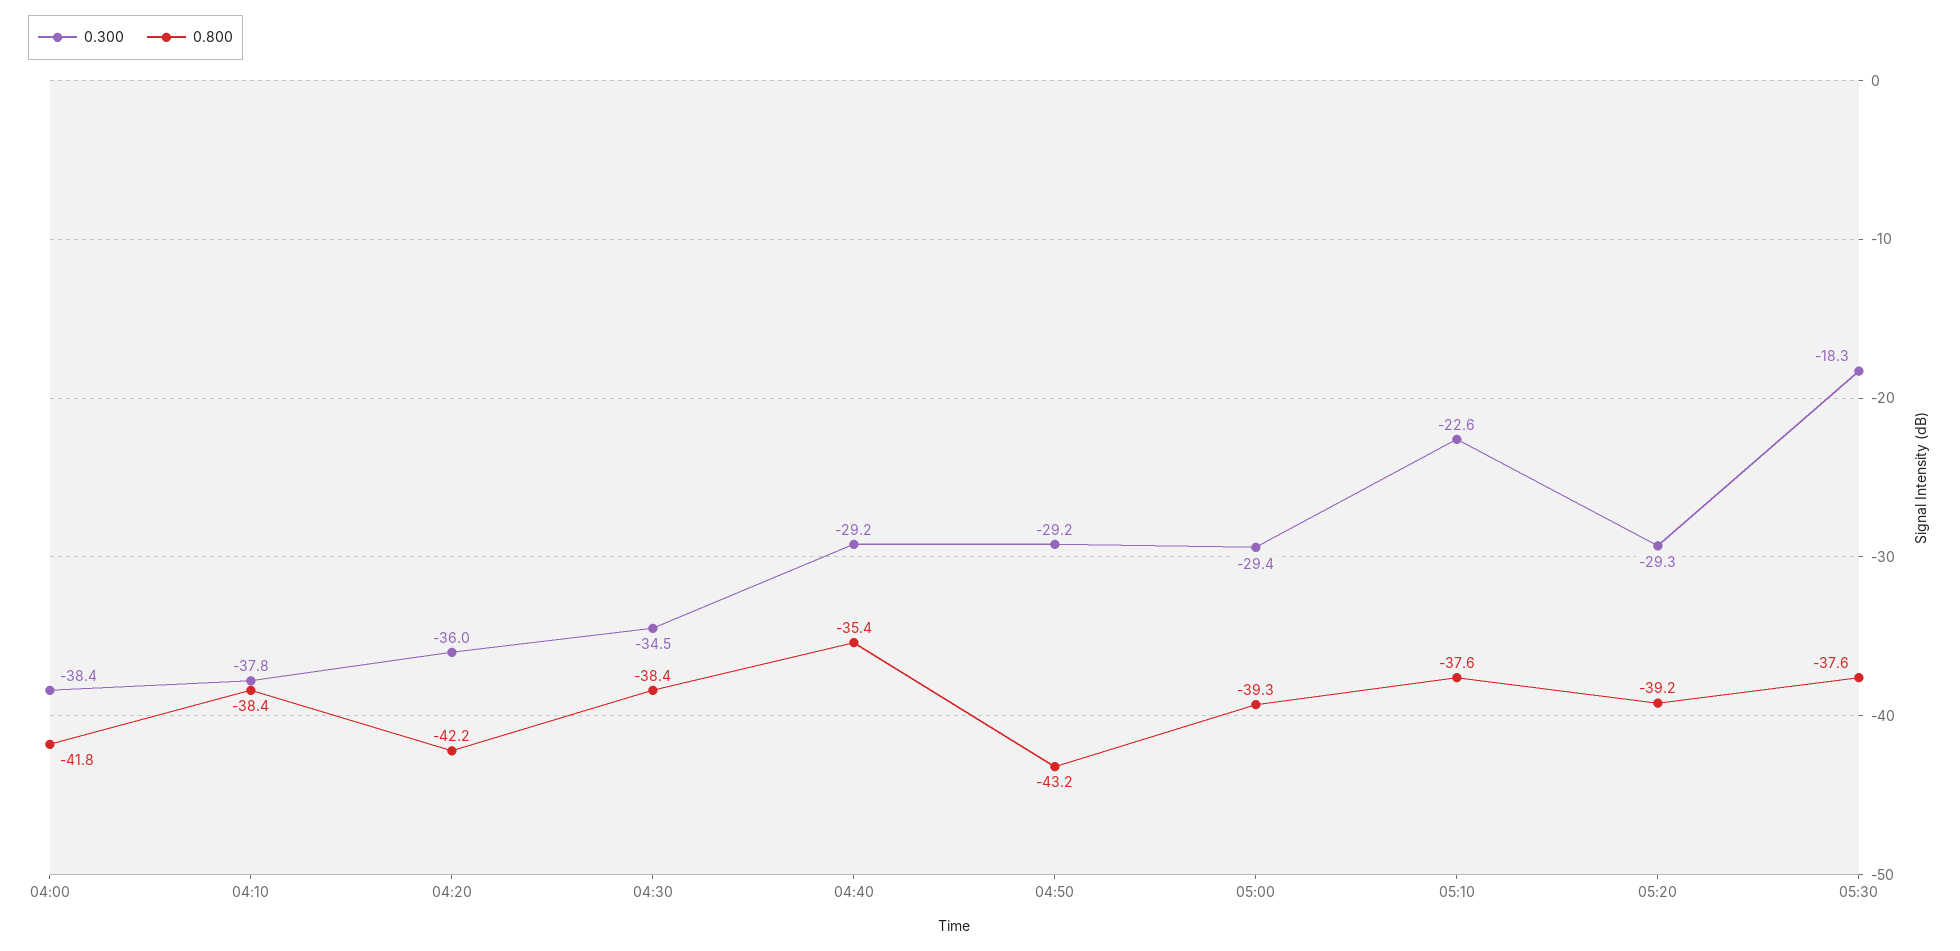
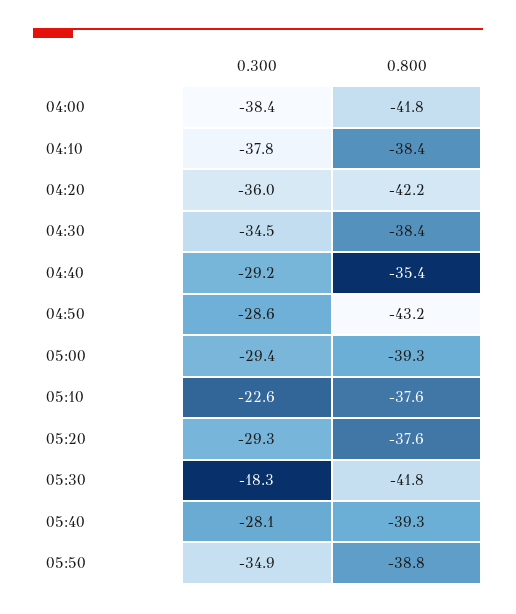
0.300, 04:50: -29.2 -> -28.6
0.800, 05:20: -39.2 -> -37.6
0.800, 05:30: -37.6 -> -41.8
0.300, 05:40: none -> -28.1
0.800, 05:40: none -> -39.3
0.300, 05:50: none -> -34.9
0.800, 05:50: none -> -38.8

